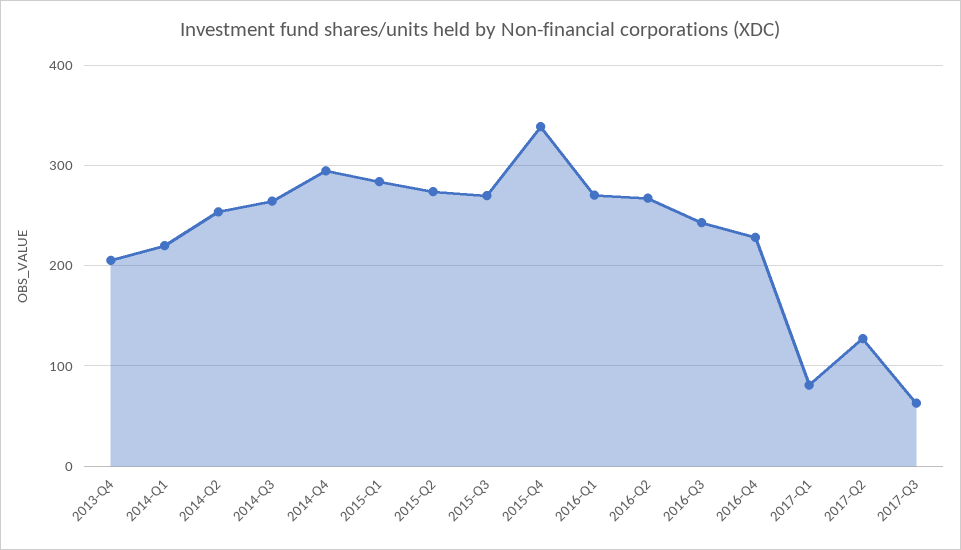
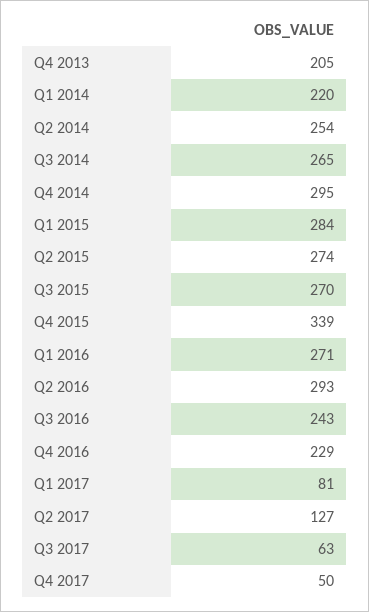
2016-Q2: 270 -> 293
Q4 2017: none -> 50

